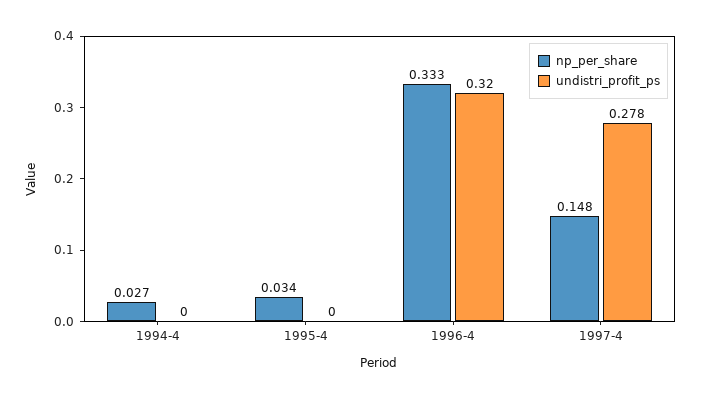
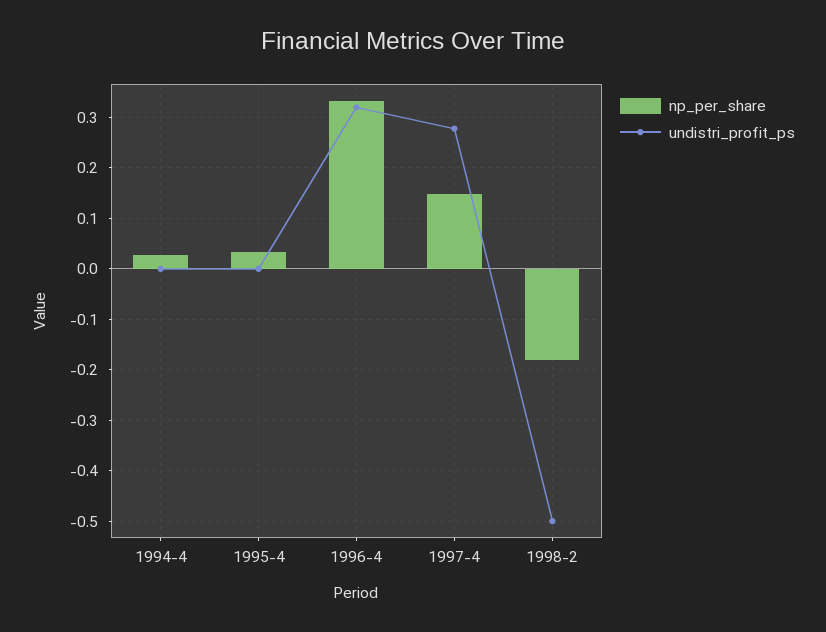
np_per_share, 1998-2: none -> -0.18
undistri_profit_ps, 1998-2: none -> -0.5

